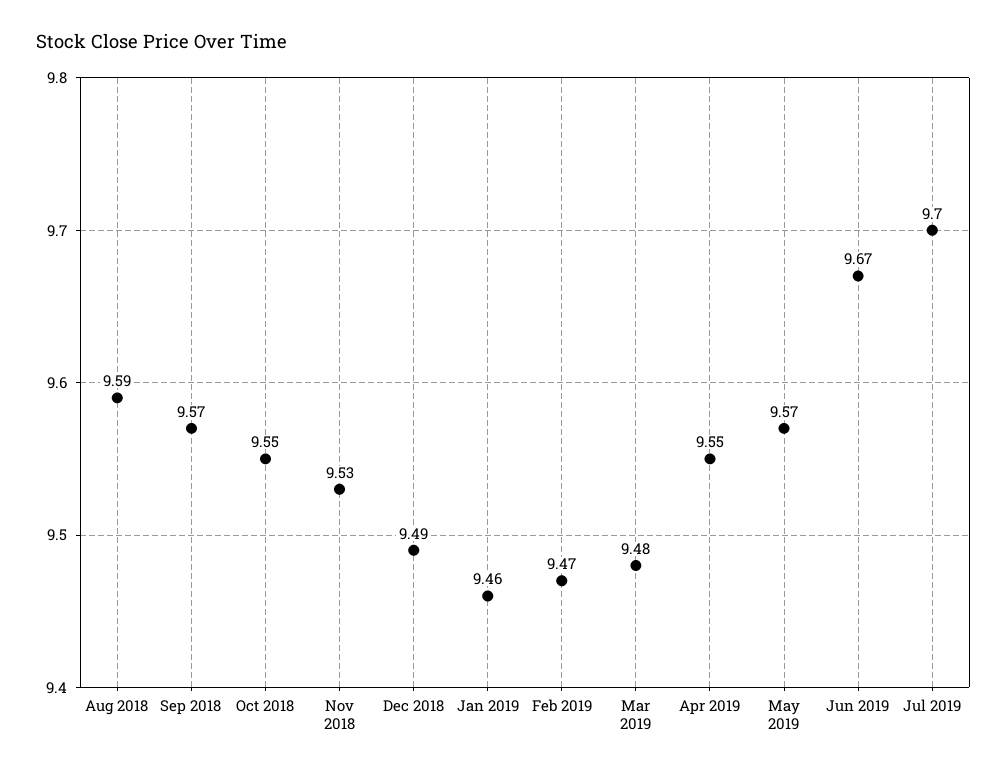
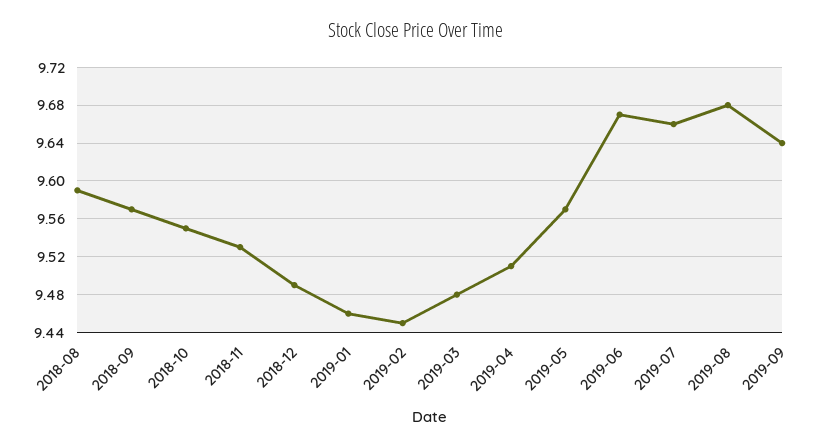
Feb 2019: 9.47 -> 9.45
Apr 2019: 9.55 -> 9.51
Jul 2019: 9.7 -> 9.66
2019-08: none -> 9.68
2019-09: none -> 9.64

